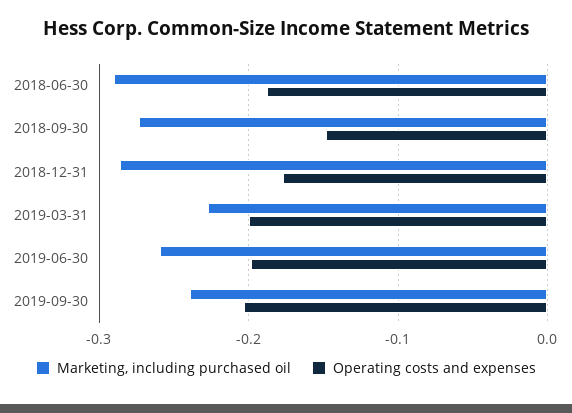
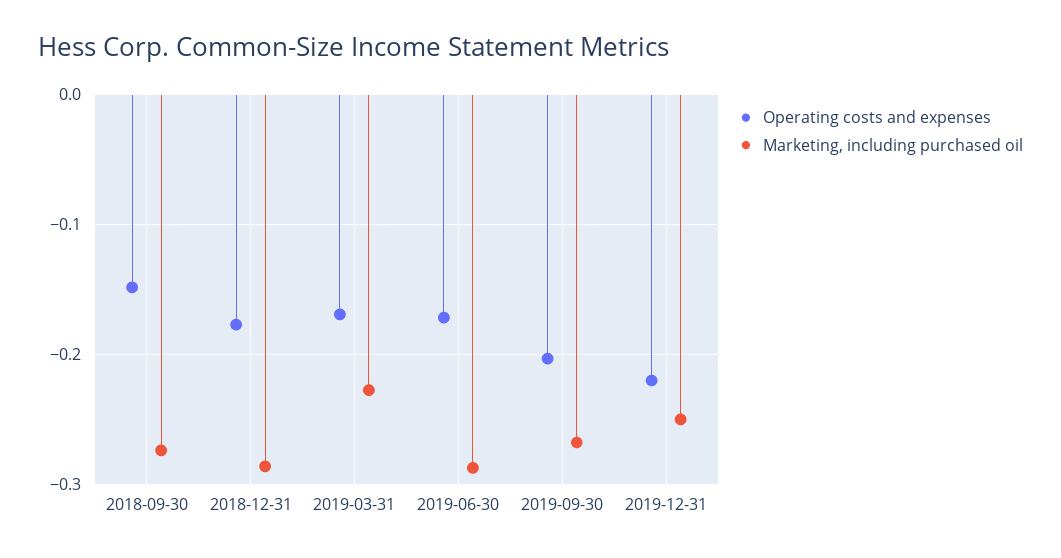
Marketing, including purchased oil, 2018-06-30: -0.29 -> none
Operating costs and expenses, 2018-06-30: -0.19 -> none
Operating costs and expenses, 2019-03-31: -0.2 -> -0.17
Marketing, including purchased oil, 2019-06-30: -0.26 -> -0.29
Operating costs and expenses, 2019-06-30: -0.2 -> -0.17
Marketing, including purchased oil, 2019-09-30: -0.24 -> -0.27
Operating costs and expenses, 2019-12-31: none -> -0.22
Marketing, including purchased oil, 2019-12-31: none -> -0.25

